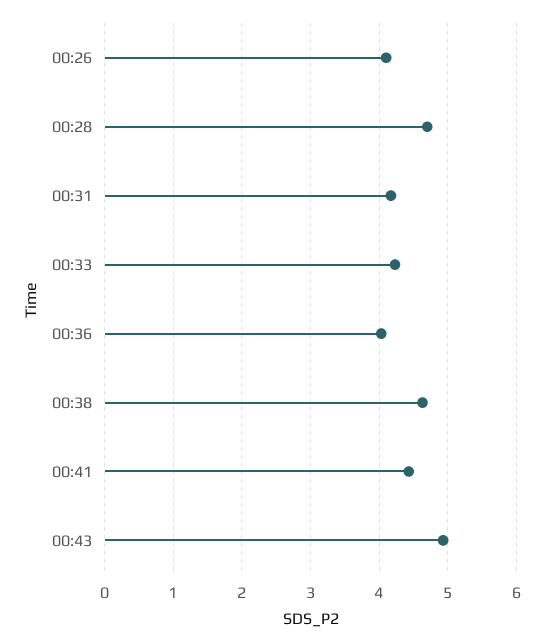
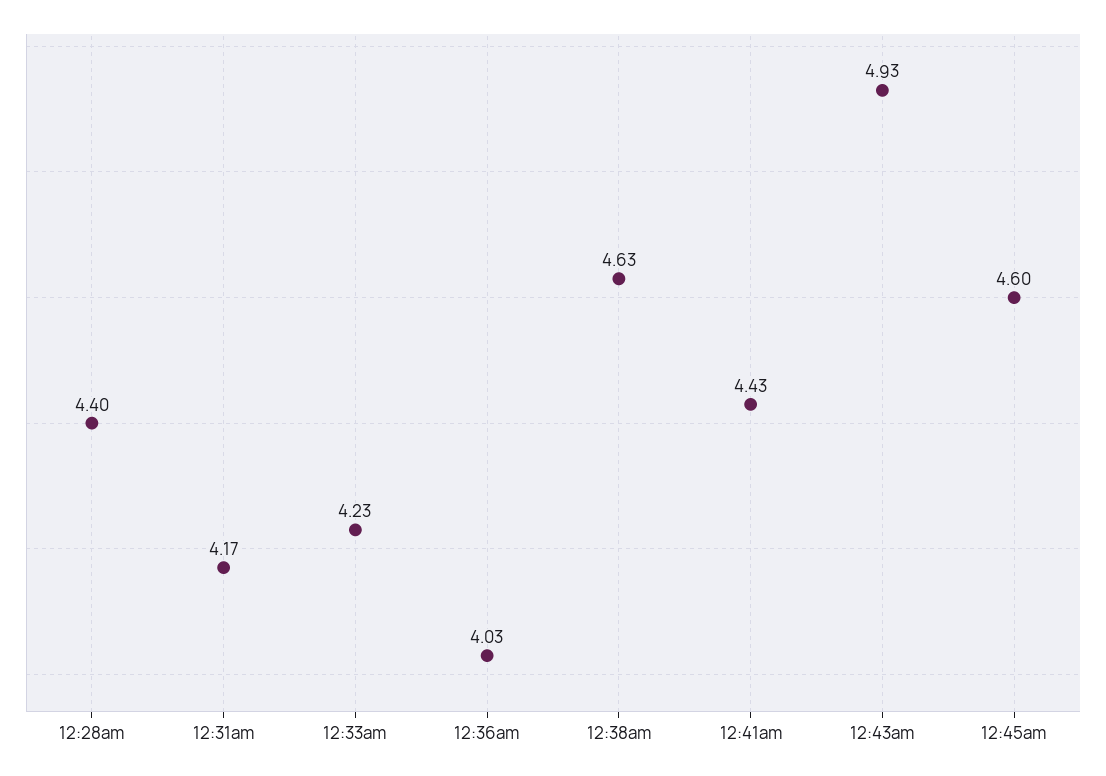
00:26: 4.1 -> none
00:28: 4.7 -> 4.4
12:45am: none -> 4.6

